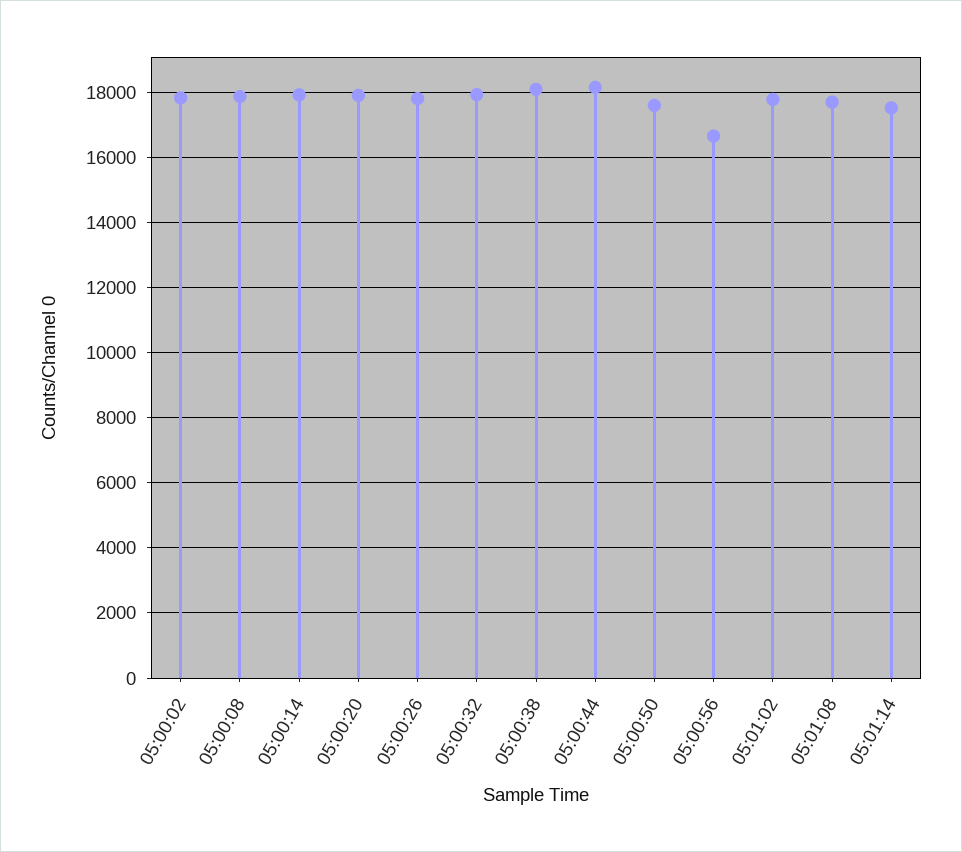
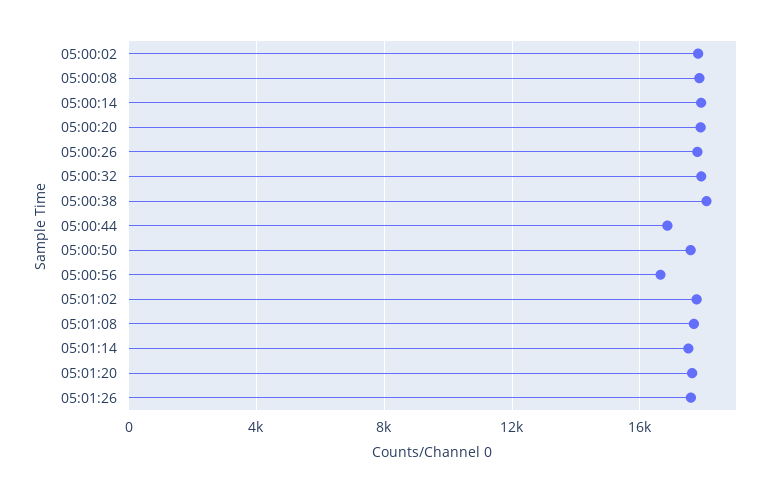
05:00:44: 18200 -> 17000
05:01:20: none -> 17500
05:01:26: none -> 17500

